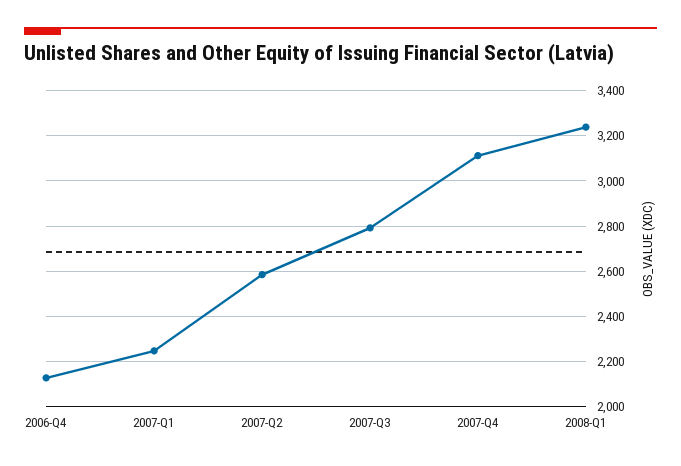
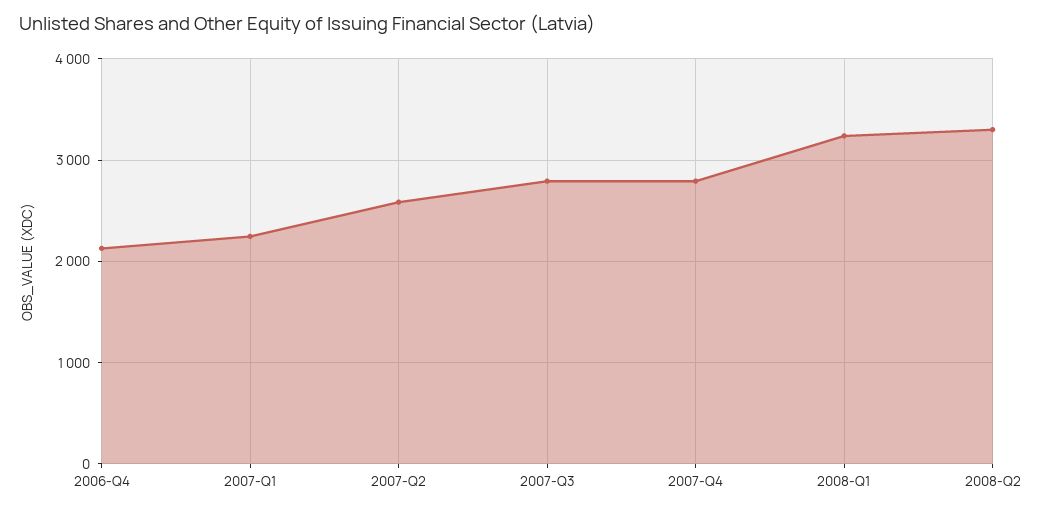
2007-Q4: 3100 -> 2800
2008-Q2: none -> 3300

